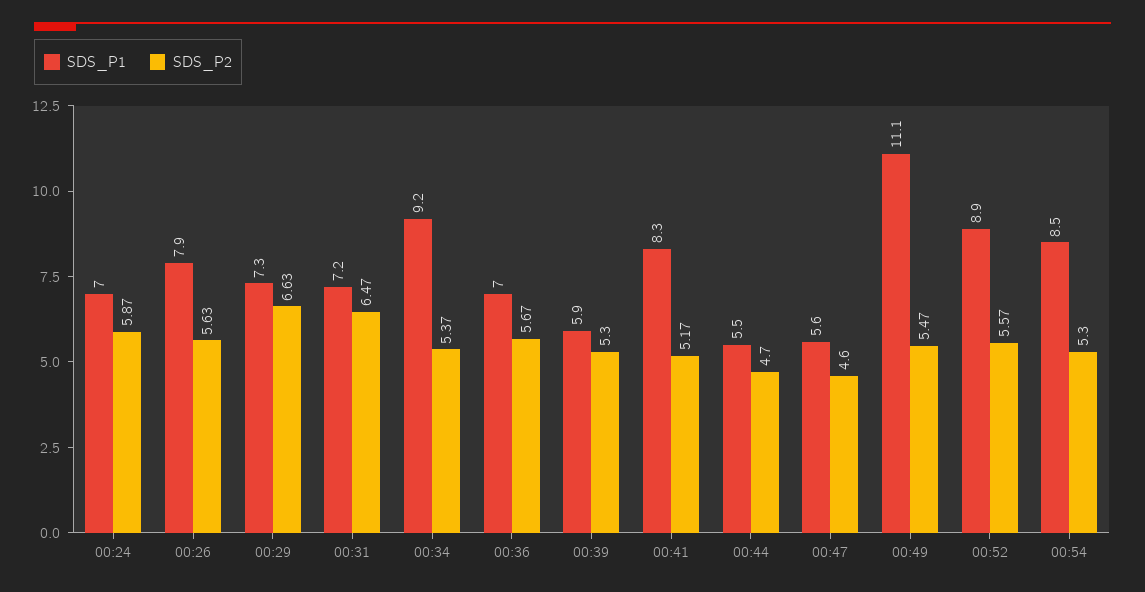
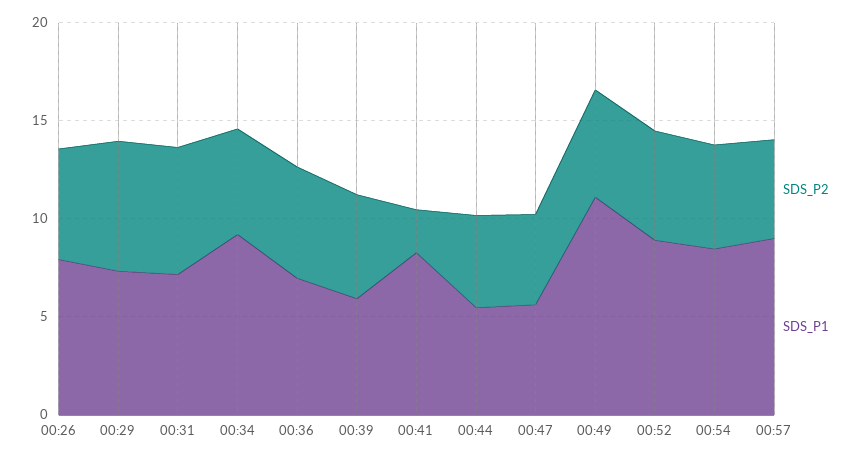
SDS_P1, 00:24: 7 -> none
SDS_P2, 00:24: 5.87 -> none
SDS_P2, 00:41: 5.17 -> 2
SDS_P2, 00:57: none -> 5
SDS_P1, 00:57: none -> 9

